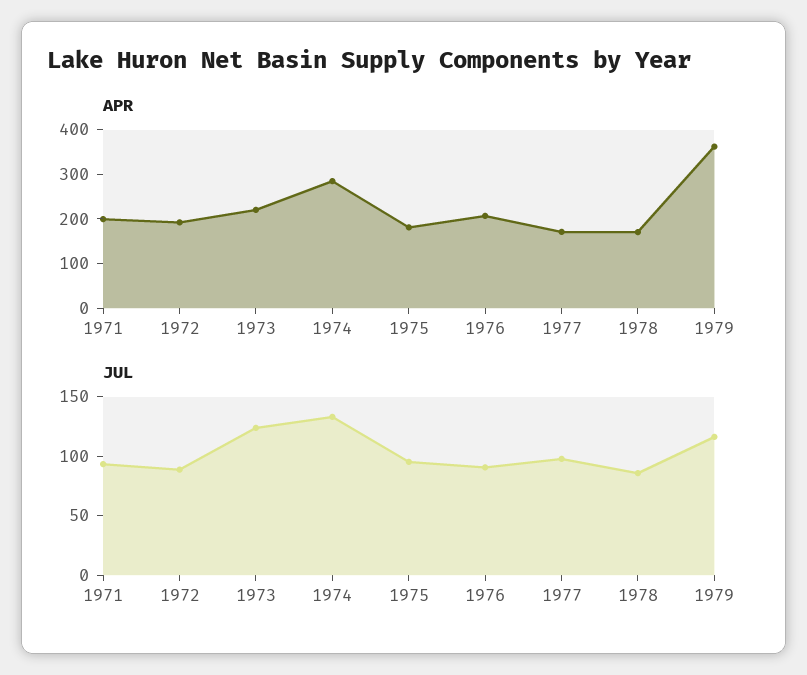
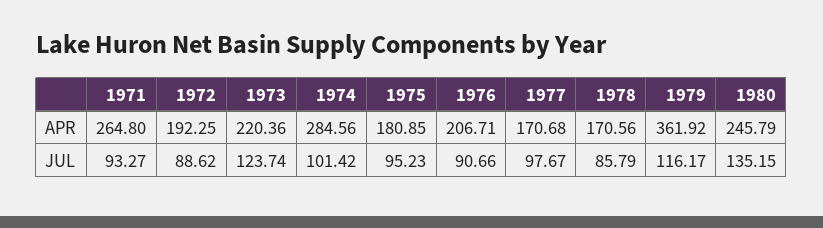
APR, 1971: 200 -> 264.8
JUL, 1974: 130 -> 101.42
APR, 1980: none -> 245.79
JUL, 1980: none -> 135.15

